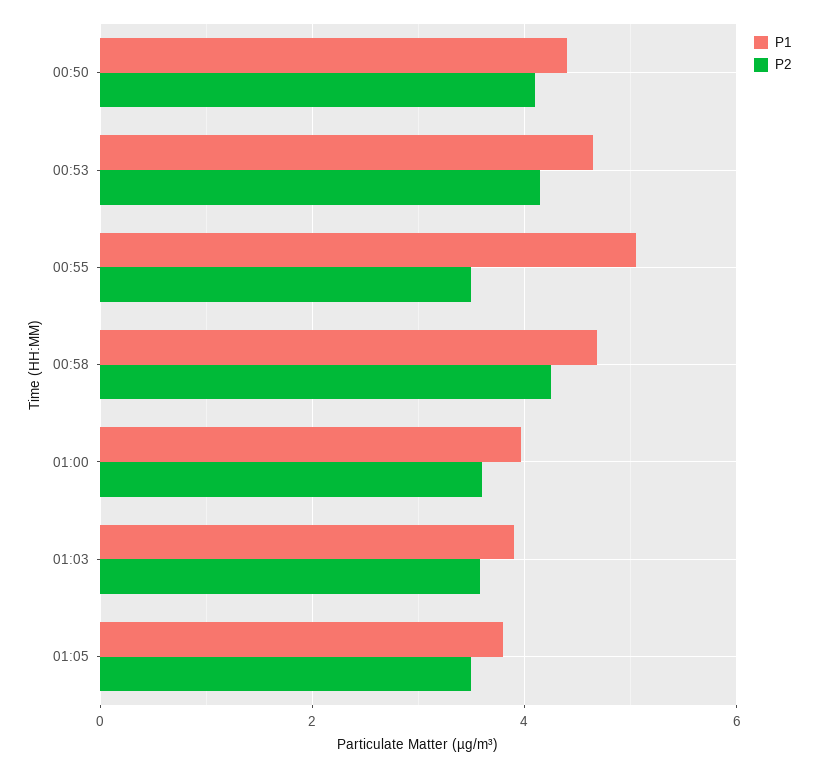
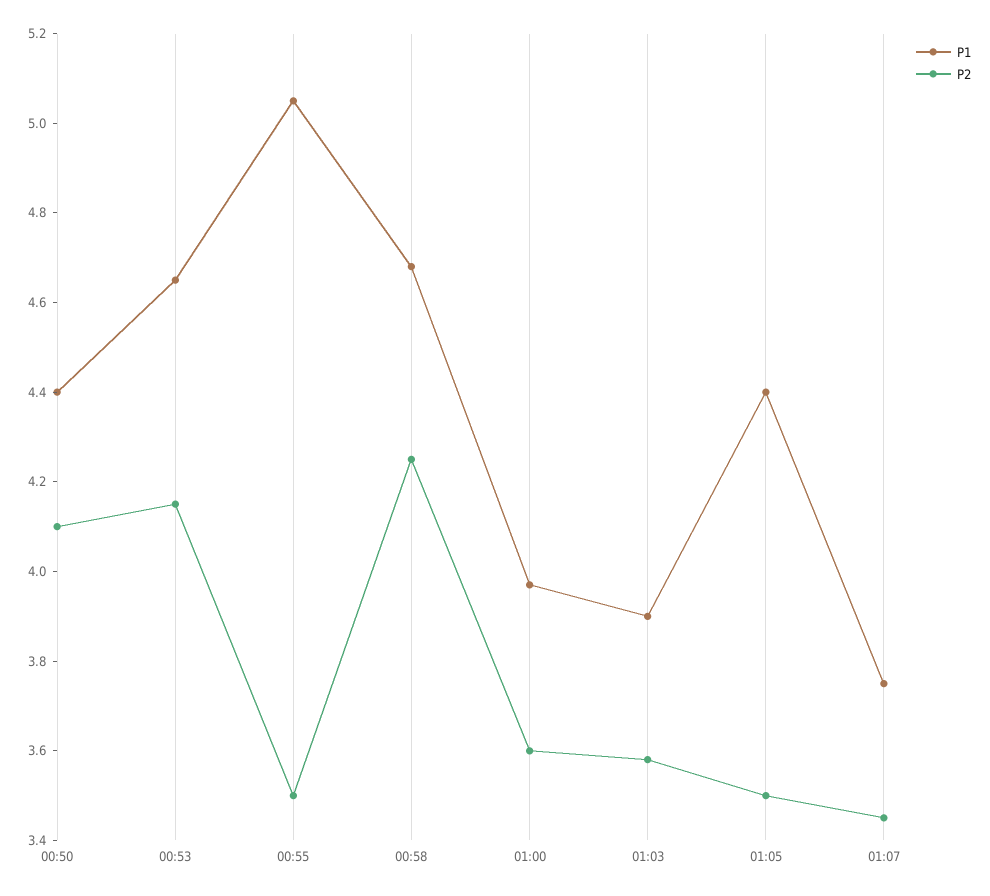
P1, 01:05: 3.8 -> 4.4
P1, 01:07: none -> 3.75
P2, 01:07: none -> 3.45

